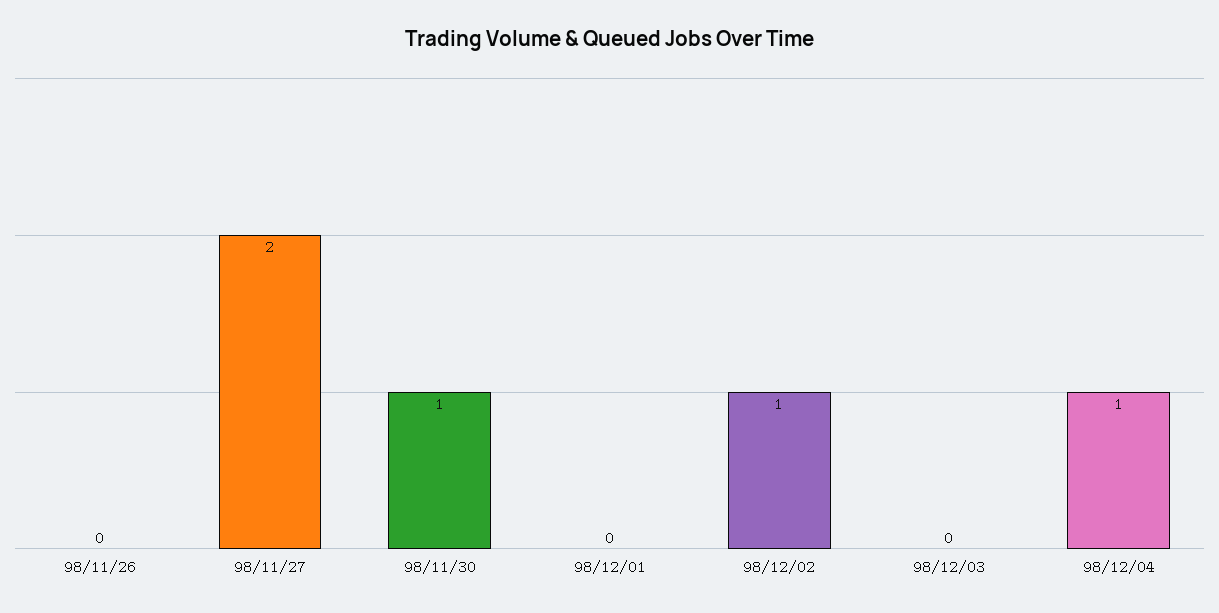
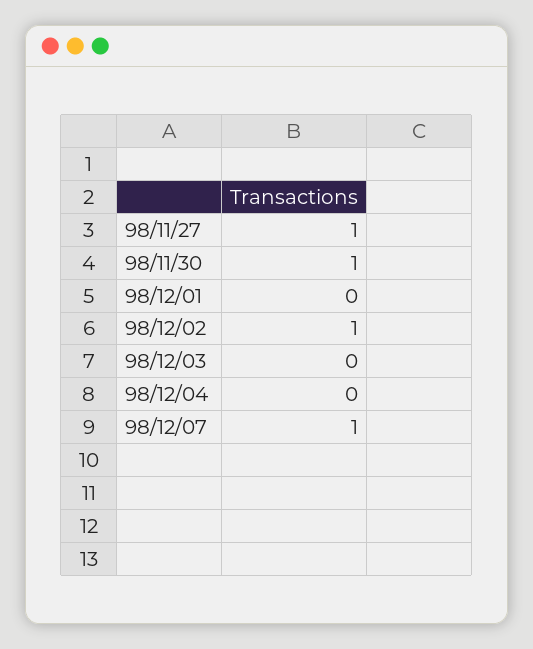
98/11/26: 0 -> none
98/11/27: 2 -> 1
98/12/04: 1 -> 0
98/12/07: none -> 1

